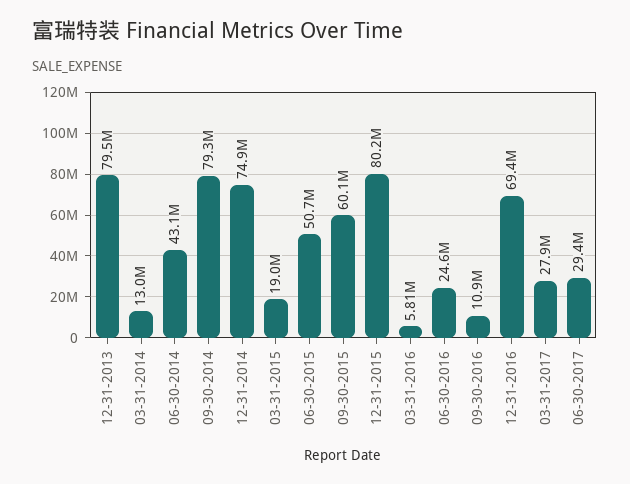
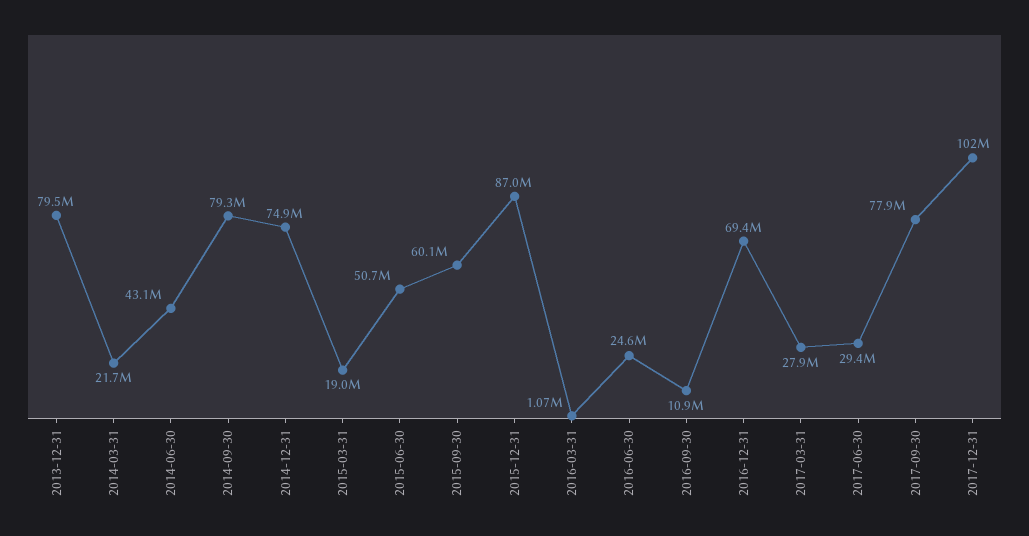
03-31-2014: 13000000 -> 21700000
12-31-2015: 80200000 -> 87000000
03-31-2016: 5810000 -> 1070000
2017-09-30: none -> 77900000
2017-12-31: none -> 102000000

